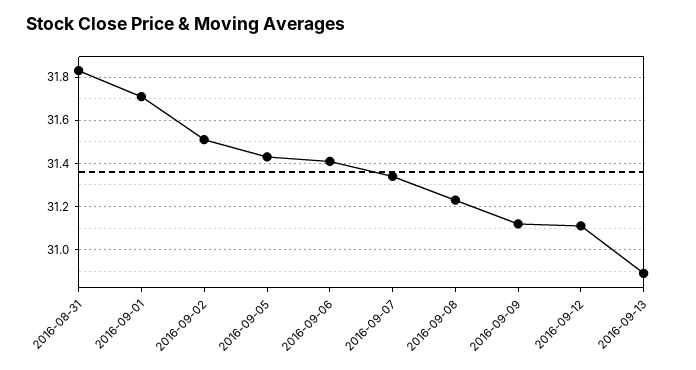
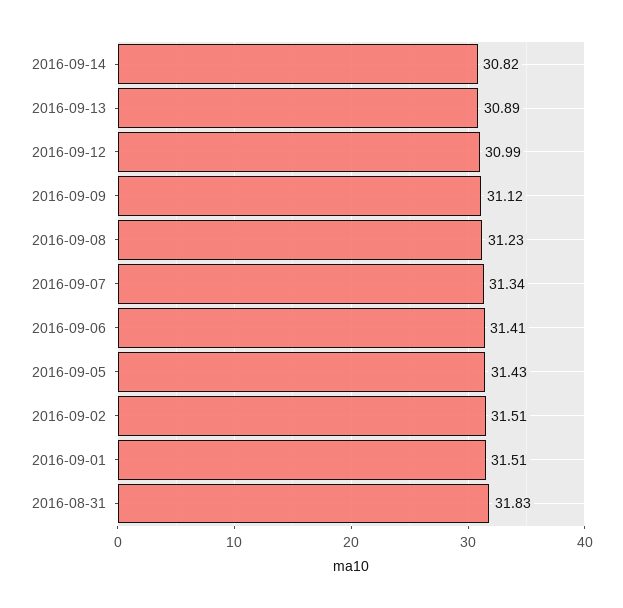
2016-09-01: 31.7 -> 31.51
2016-09-12: 31.1 -> 30.99
2016-09-14: none -> 30.82

